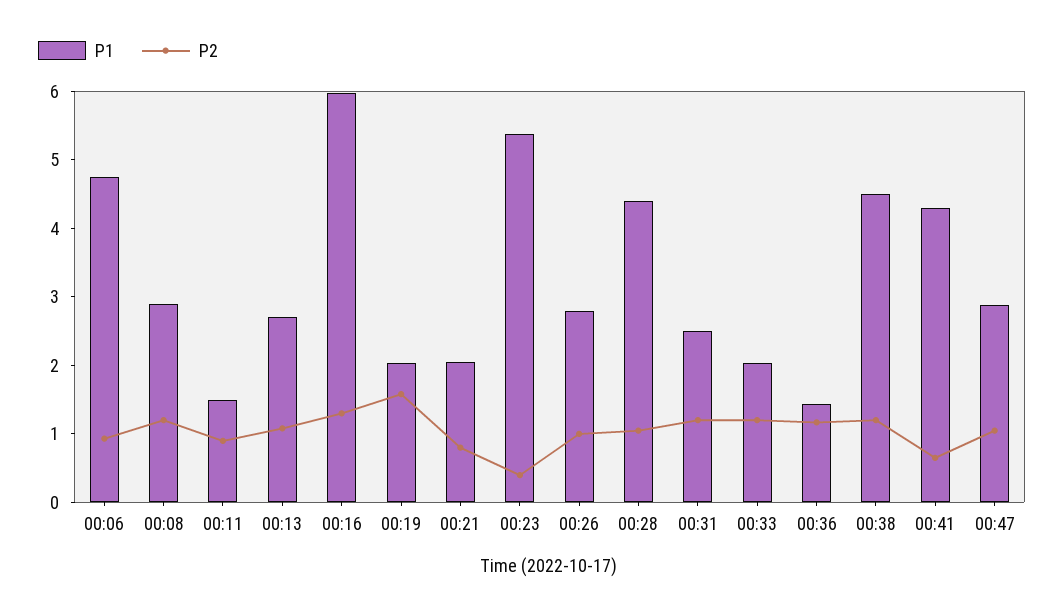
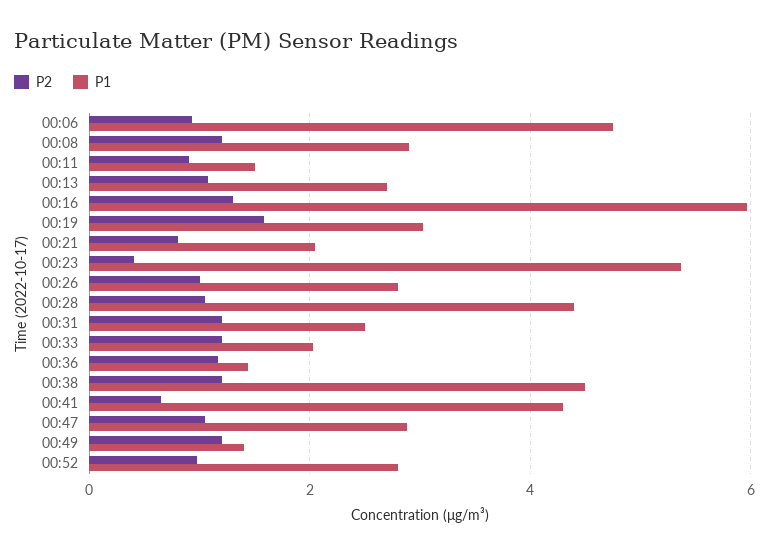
P1, 00:19: 2 -> 3
P2, 00:49: none -> 1.2
P1, 00:49: none -> 1.4
P2, 00:52: none -> 1
P1, 00:52: none -> 2.8

